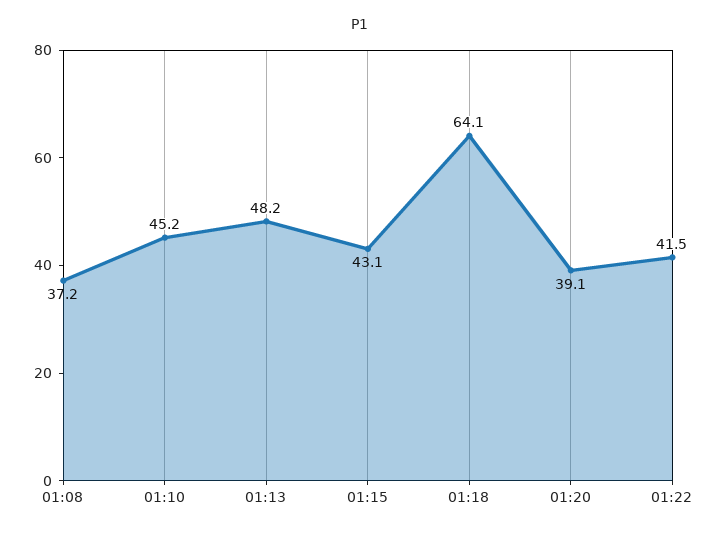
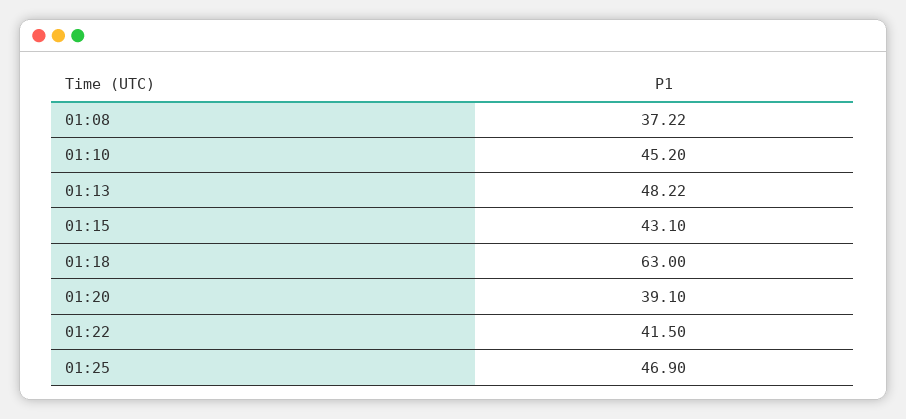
01:18: 64.1 -> 63
01:25: none -> 46.9

